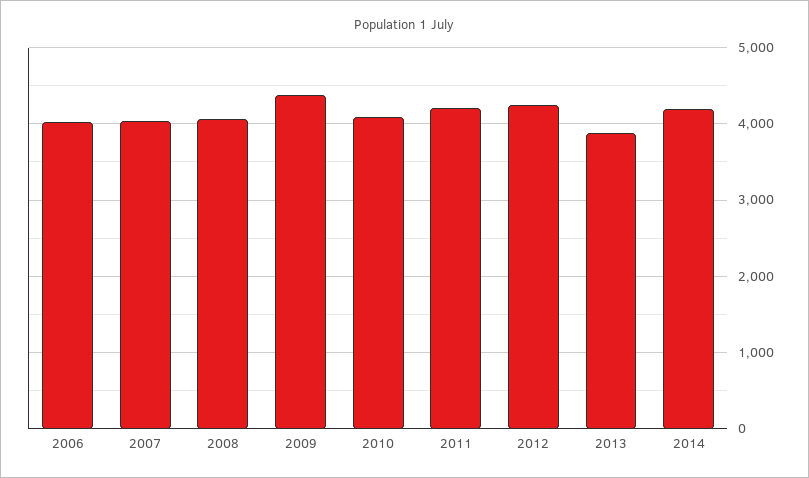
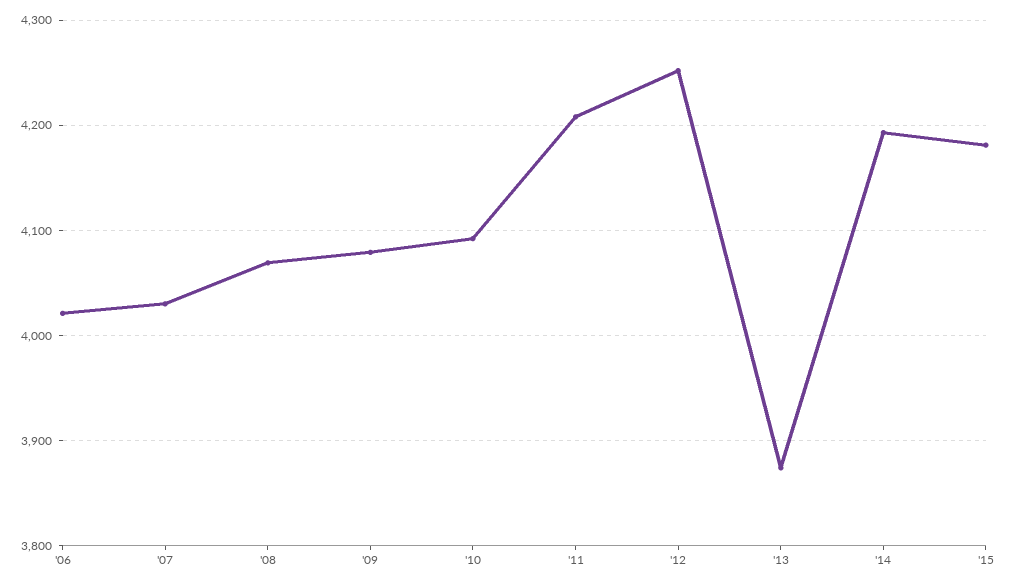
2009: 4400 -> 4080
'15: none -> 4180

